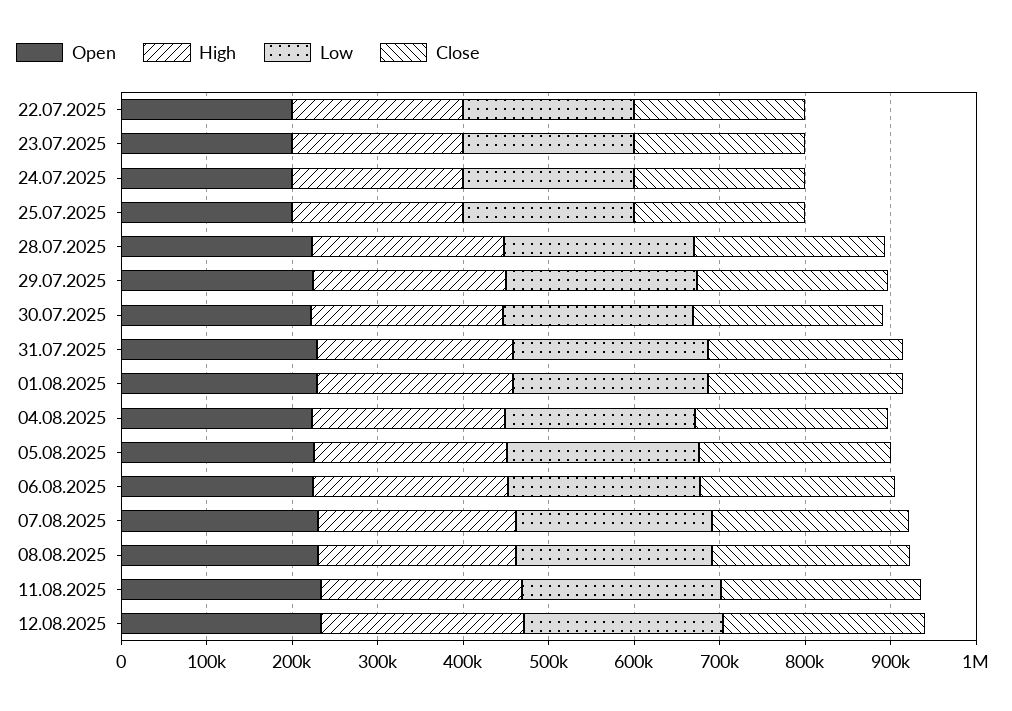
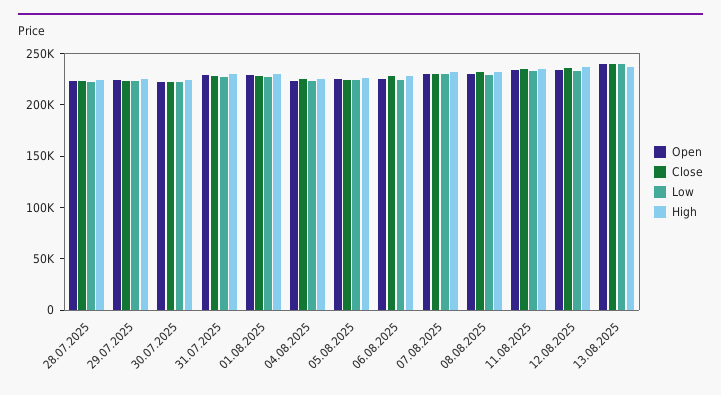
Open, 22.07.2025: 200000 -> none
High, 22.07.2025: 200000 -> none
Low, 22.07.2025: 200000 -> none
Close, 22.07.2025: 200000 -> none
Open, 23.07.2025: 200000 -> none
High, 23.07.2025: 200000 -> none
Low, 23.07.2025: 200000 -> none
Close, 23.07.2025: 200000 -> none
Open, 24.07.2025: 200000 -> none
High, 24.07.2025: 200000 -> none
Low, 24.07.2025: 200000 -> none
Close, 24.07.2025: 200000 -> none
Open, 25.07.2025: 200000 -> none
High, 25.07.2025: 200000 -> none
Low, 25.07.2025: 200000 -> none
Close, 25.07.2025: 200000 -> none
Open, 13.08.2025: none -> 240000
Close, 13.08.2025: none -> 240000
Low, 13.08.2025: none -> 240000
High, 13.08.2025: none -> 240000

